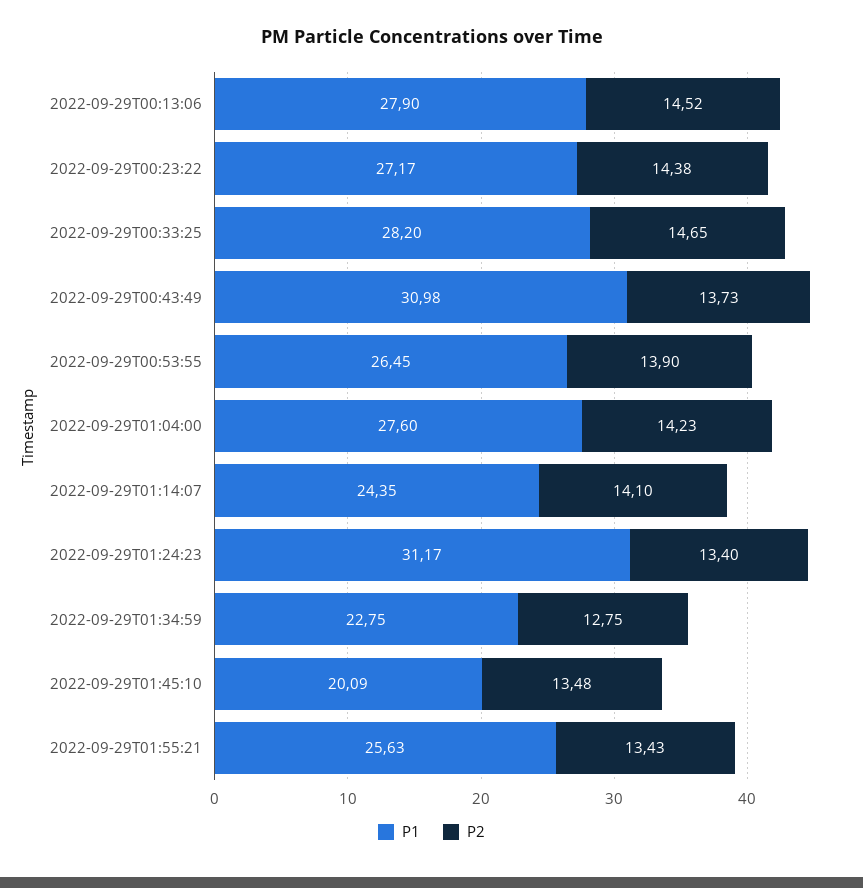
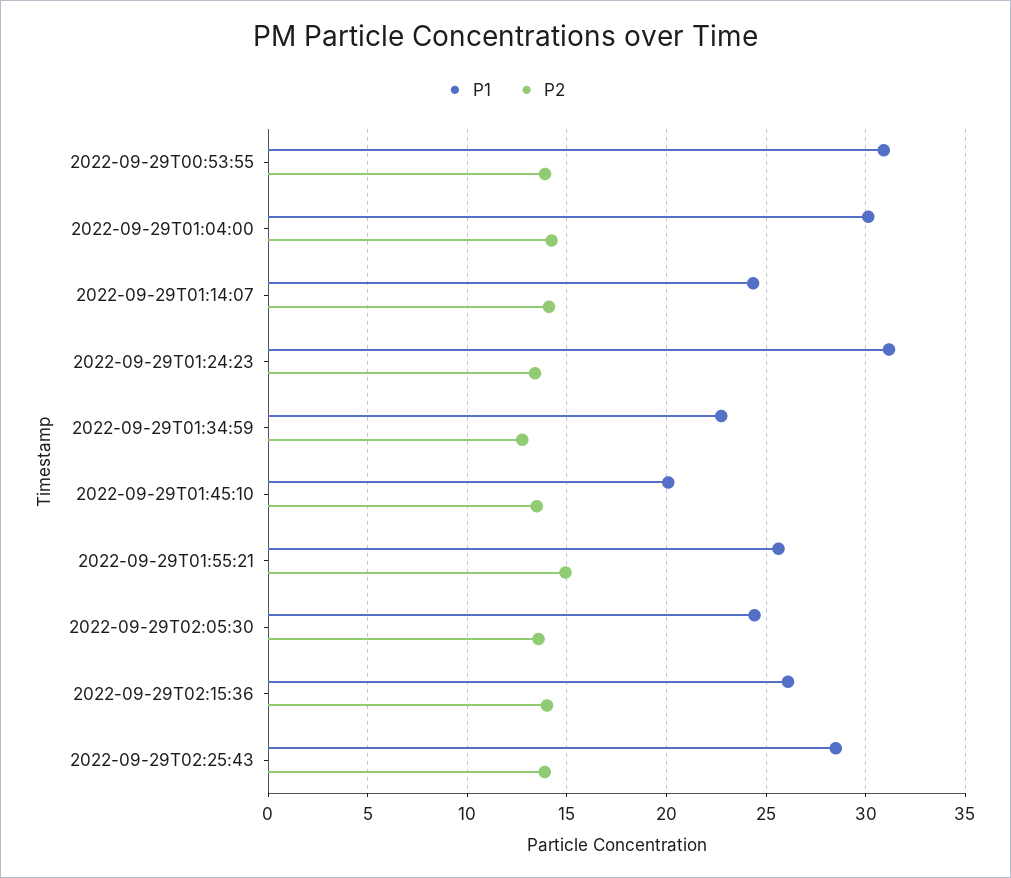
P1, 2022-09-29T00:13:06: 27.9 -> none
P2, 2022-09-29T00:13:06: 14.52 -> none
P1, 2022-09-29T00:23:22: 27.17 -> none
P2, 2022-09-29T00:23:22: 14.38 -> none
P1, 2022-09-29T00:33:25: 28.2 -> none
P2, 2022-09-29T00:33:25: 14.65 -> none
P1, 2022-09-29T00:43:49: 30.98 -> none
P2, 2022-09-29T00:43:49: 13.73 -> none
P1, 2022-09-29T00:53:55: 26.45 -> 31
P1, 2022-09-29T01:04:00: 27.6 -> 30
P2, 2022-09-29T01:55:21: 13.43 -> 15
P1, 2022-09-29T02:05:30: none -> 24.5
P2, 2022-09-29T02:05:30: none -> 13.5
P1, 2022-09-29T02:15:36: none -> 26
P2, 2022-09-29T02:15:36: none -> 14
P1, 2022-09-29T02:25:43: none -> 28.5
P2, 2022-09-29T02:25:43: none -> 14

